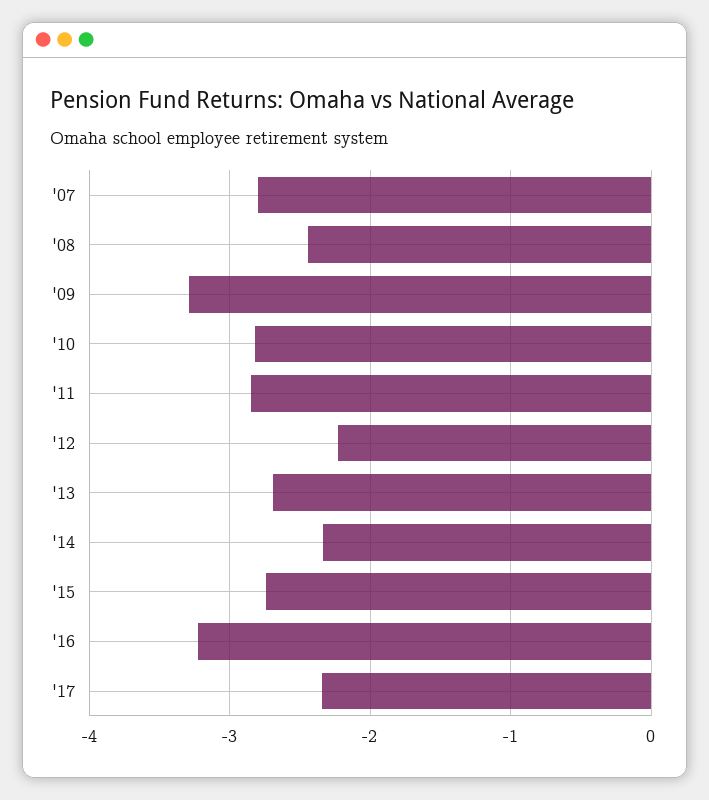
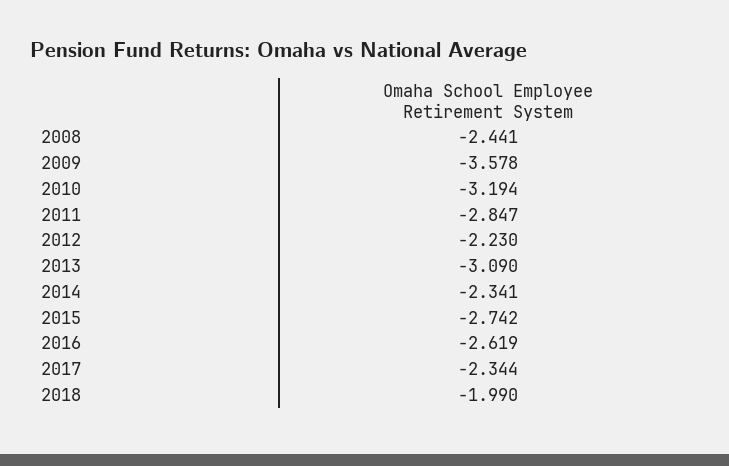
'07: -2.8 -> none
'09: -3.3 -> -3.578
'10: -2.8 -> -3.194
'13: -2.7 -> -3.09
'16: -3.2 -> -2.619
2018: none -> -1.99

